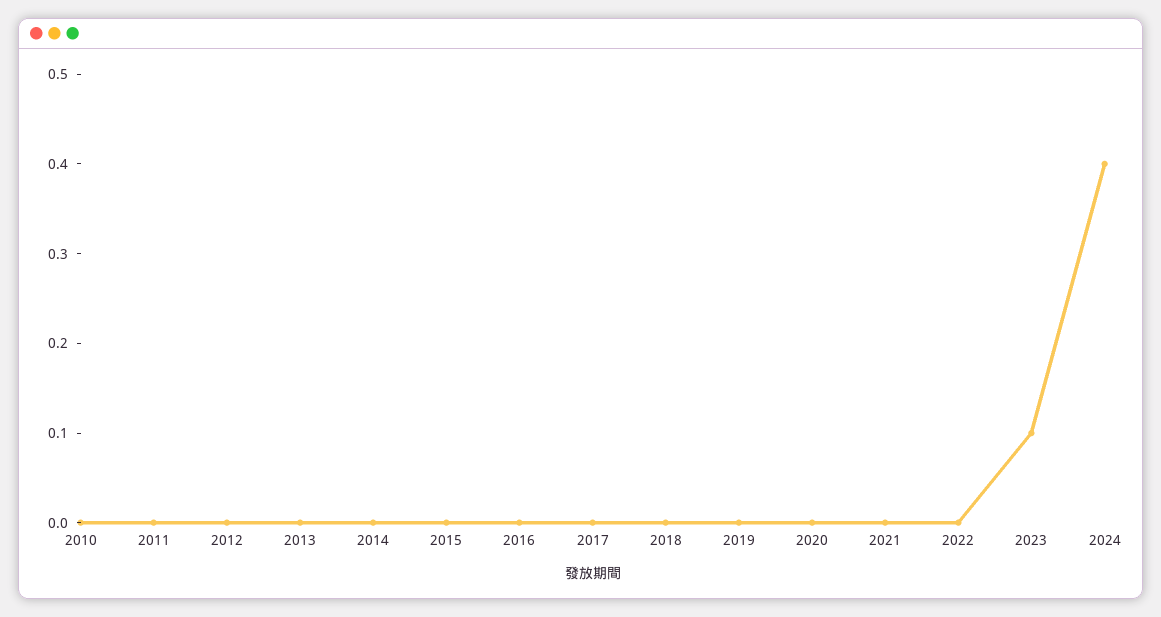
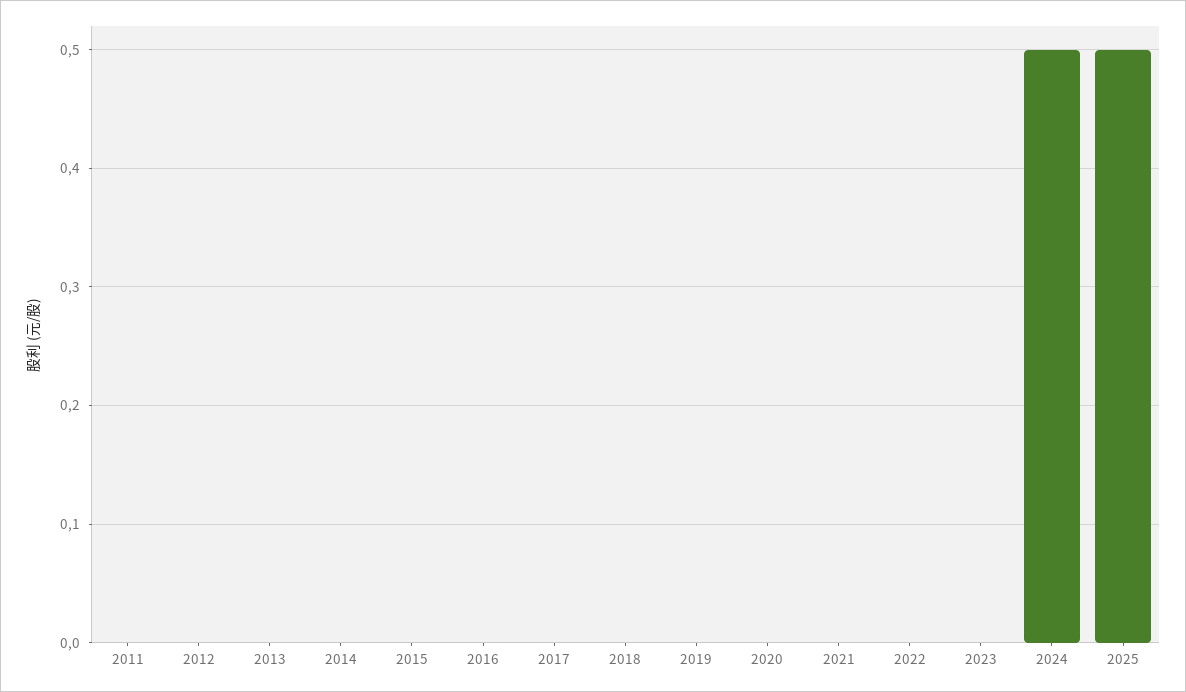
2010: 0 -> none
2023: 0.1 -> 0
2024: 0.4 -> 0.5
2025: none -> 0.5

